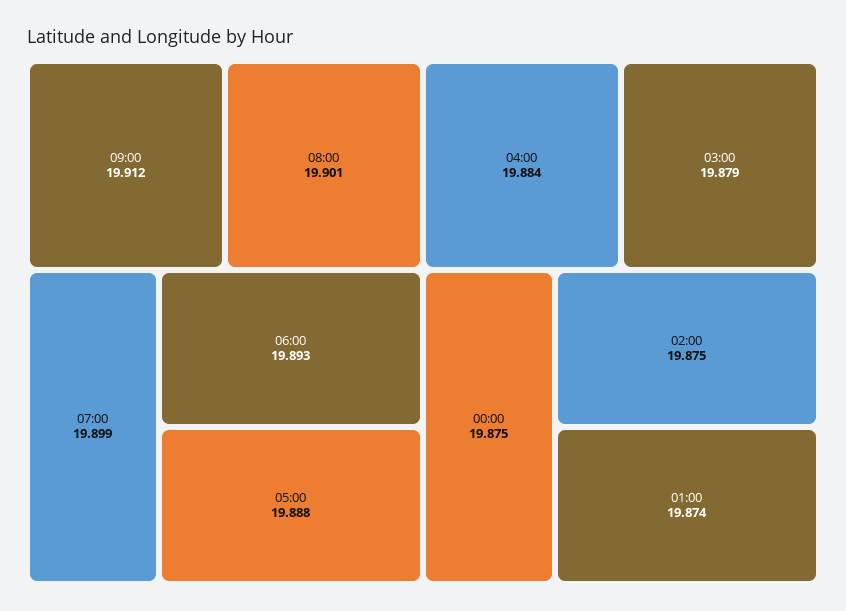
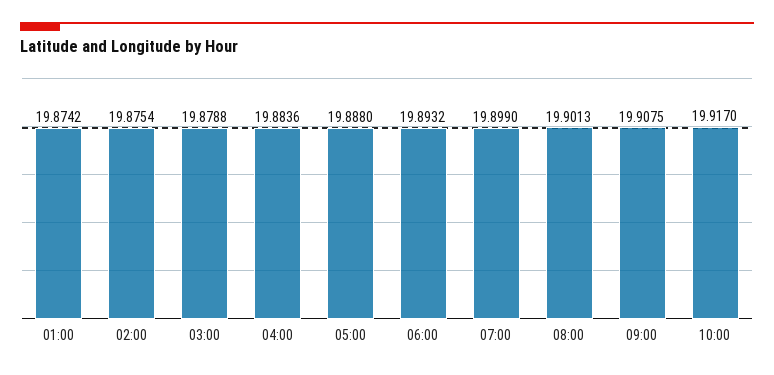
09:00: 19.912 -> 19.9075
00:00: 19.875 -> none
10:00: none -> 19.917

